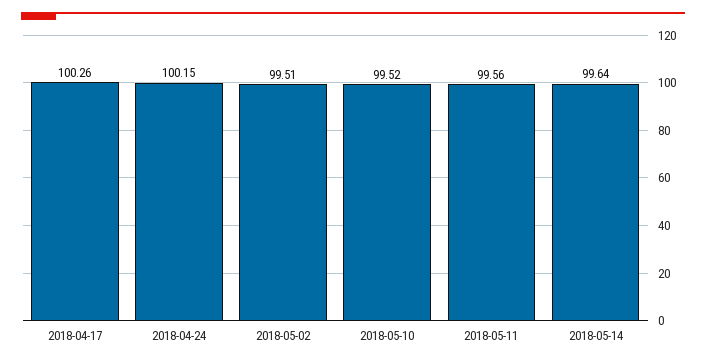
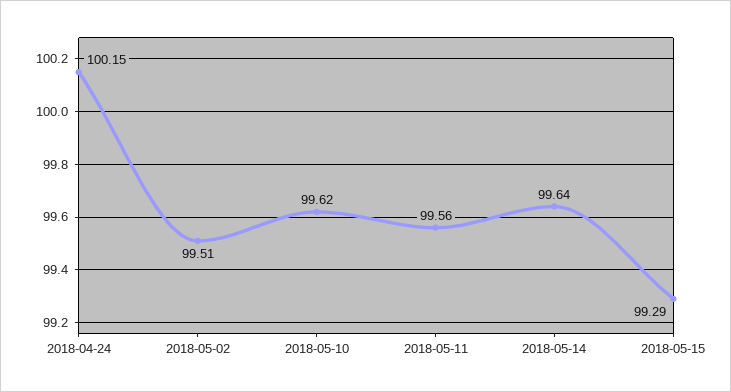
2018-04-17: 100.26 -> none
2018-05-10: 99.52 -> 99.62
2018-05-15: none -> 99.29

